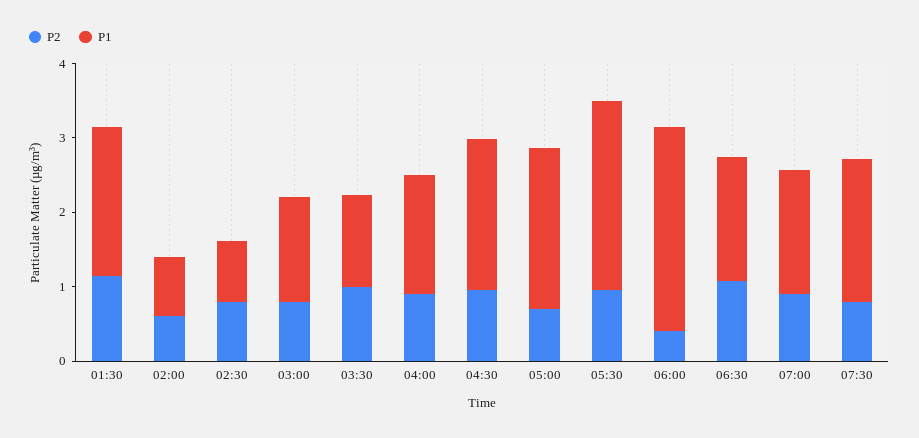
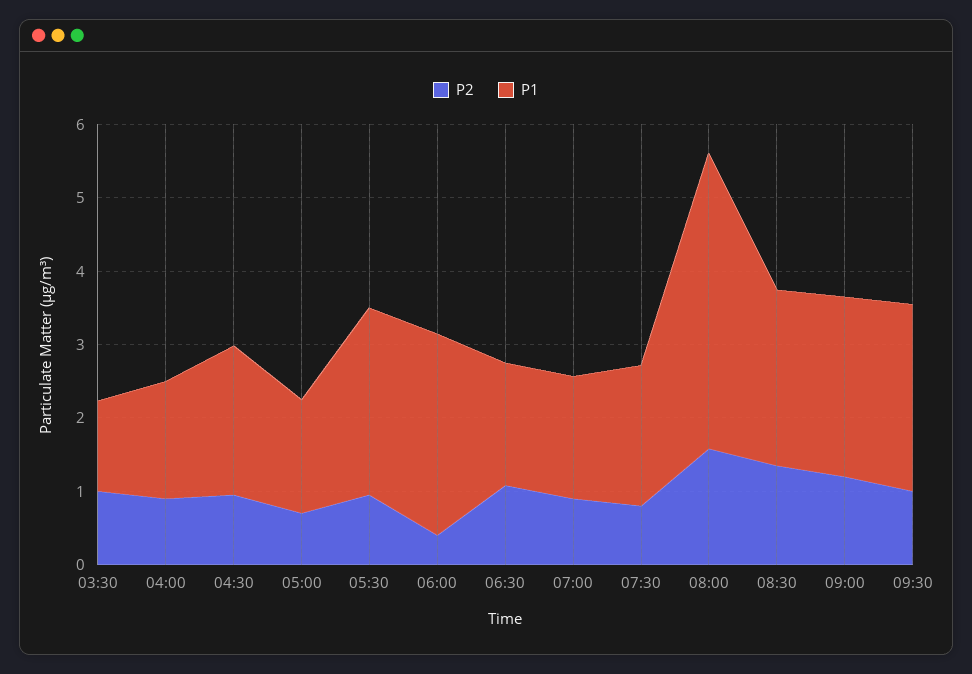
P2, 01:30: 1.2 -> none
P1, 01:30: 2 -> none
P2, 02:00: 0.6 -> none
P1, 02:00: 0.8 -> none
P2, 02:30: 0.8 -> none
P1, 02:30: 0.8 -> none
P2, 03:00: 0.8 -> none
P1, 03:00: 1.4 -> none
P1, 05:00: 2.2 -> 1.6
P2, 08:00: none -> 1.6
P1, 08:00: none -> 4
P2, 08:30: none -> 1.4
P1, 08:30: none -> 2.4
P2, 09:00: none -> 1.2
P1, 09:00: none -> 2.4
P2, 09:30: none -> 1
P1, 09:30: none -> 2.6

